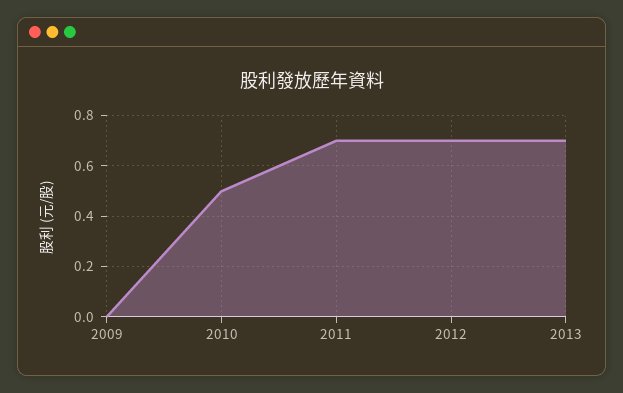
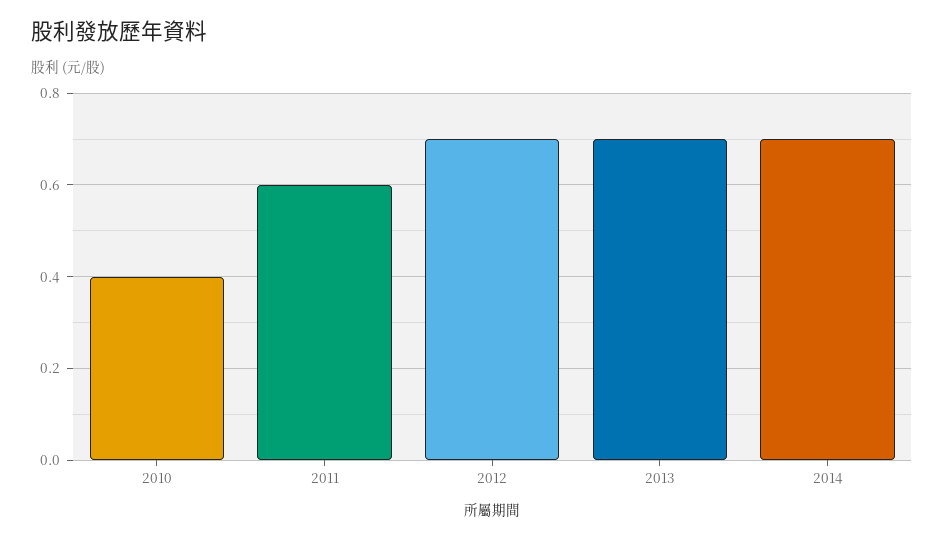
2009: 0 -> none
2010: 0.5 -> 0.4
2011: 0.7 -> 0.6
2014: none -> 0.7

